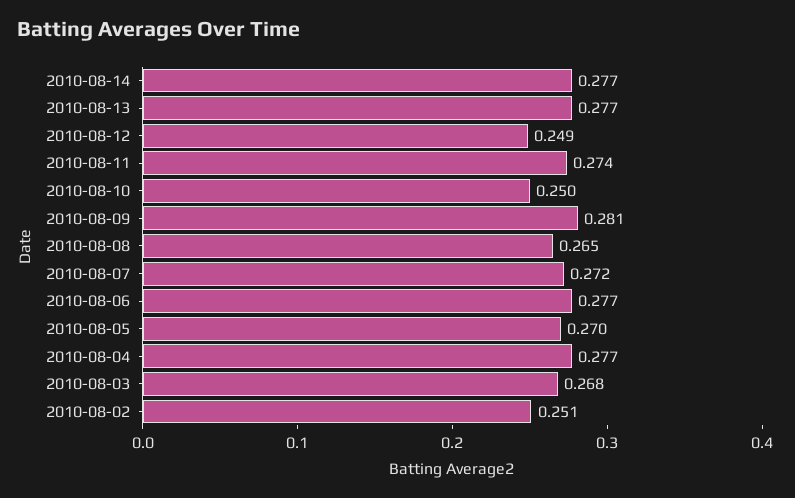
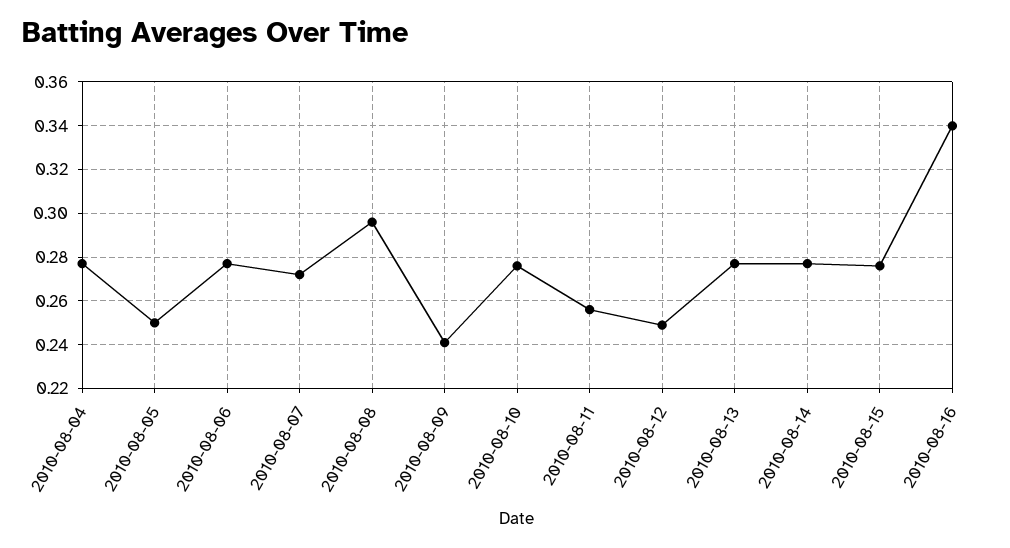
2010-08-11: 0.274 -> 0.255
2010-08-10: 0.25 -> 0.275
2010-08-09: 0.281 -> 0.24
2010-08-08: 0.265 -> 0.295
2010-08-05: 0.27 -> 0.25
2010-08-03: 0.268 -> none
2010-08-02: 0.251 -> none
2010-08-15: none -> 0.275
2010-08-16: none -> 0.34

